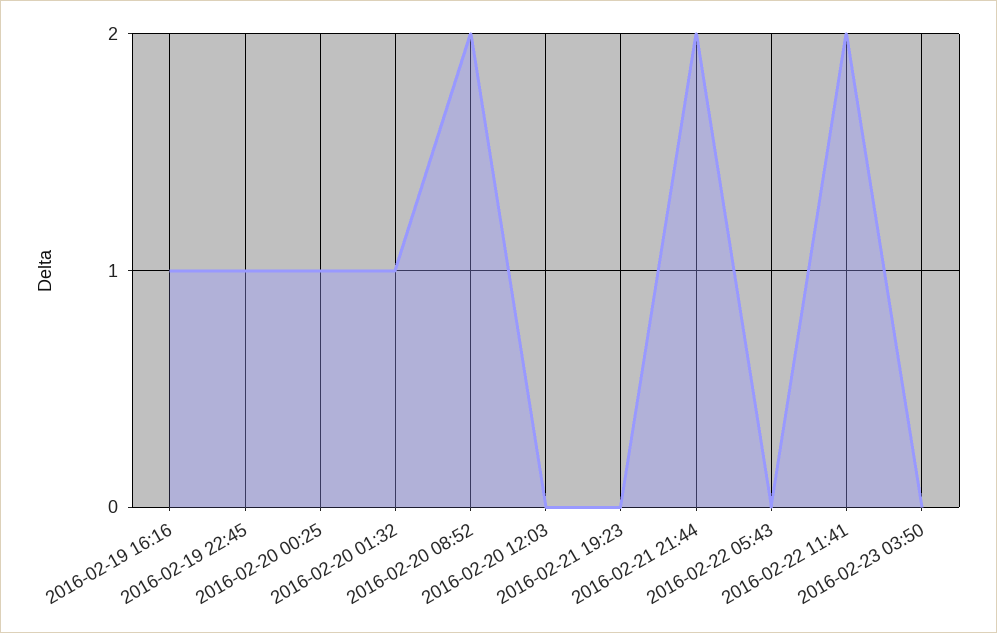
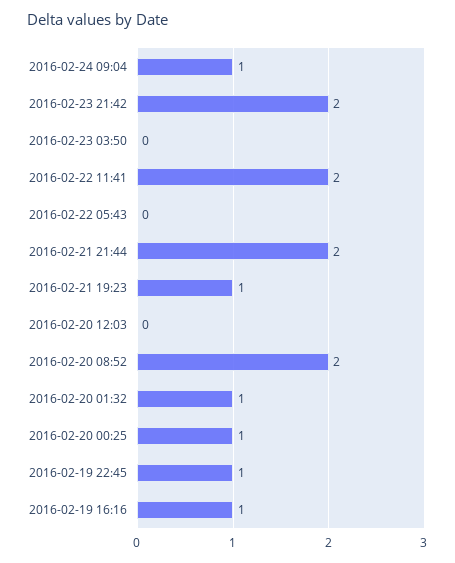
2016-02-21 19:23: 0 -> 1
2016-02-24 09:04: none -> 1
2016-02-23 21:42: none -> 2

